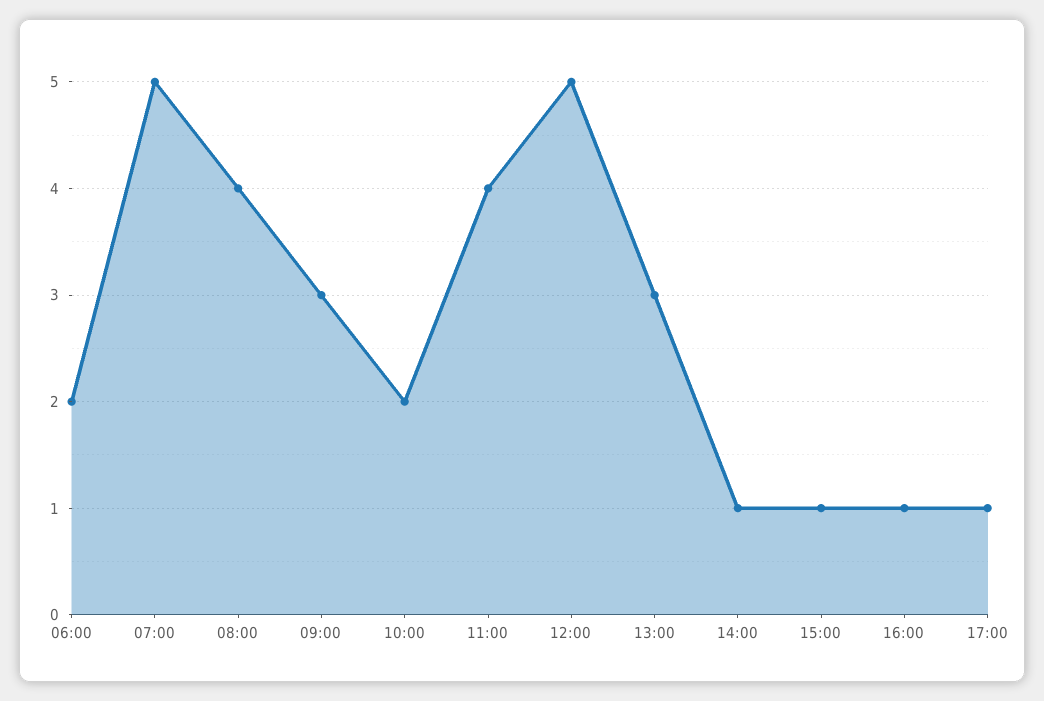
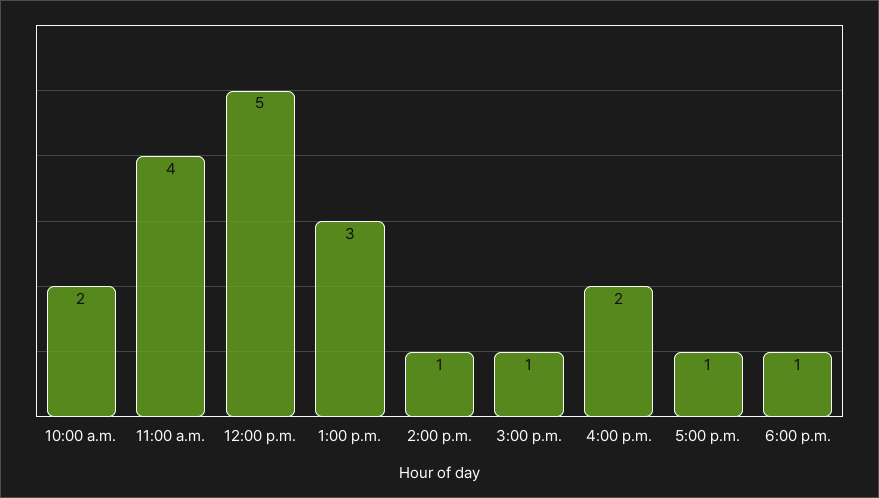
06:00: 2 -> none
07:00: 5 -> none
08:00: 4 -> none
09:00: 3 -> none
16:00: 1 -> 2
6:00 p.m.: none -> 1

